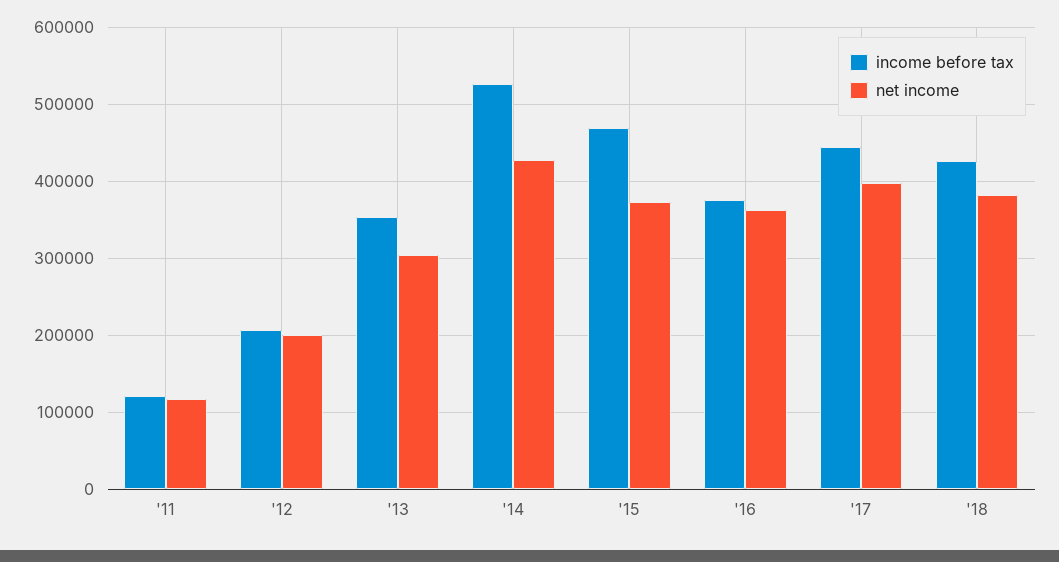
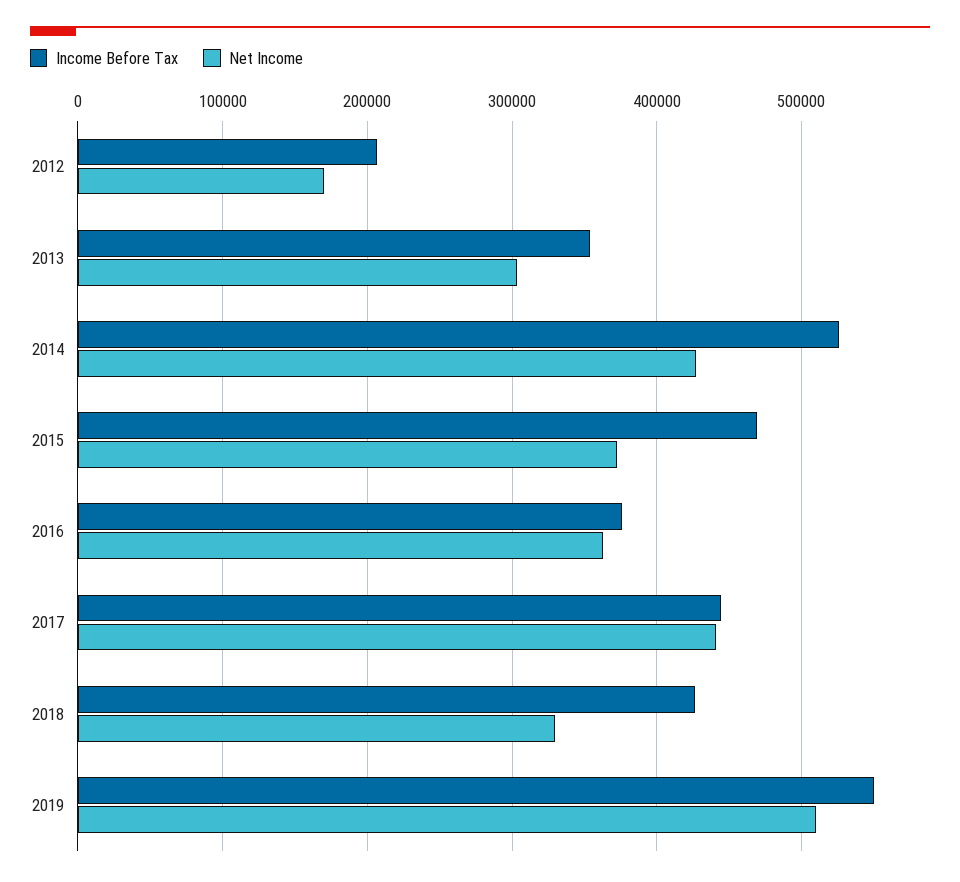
income before tax, '11: 120000 -> none
net income, '11: 120000 -> none
net income, '12: 200000 -> 170000
net income, '17: 400000 -> 440000
net income, '18: 380000 -> 330000
income before tax, 2019: none -> 550000
net income, 2019: none -> 510000

